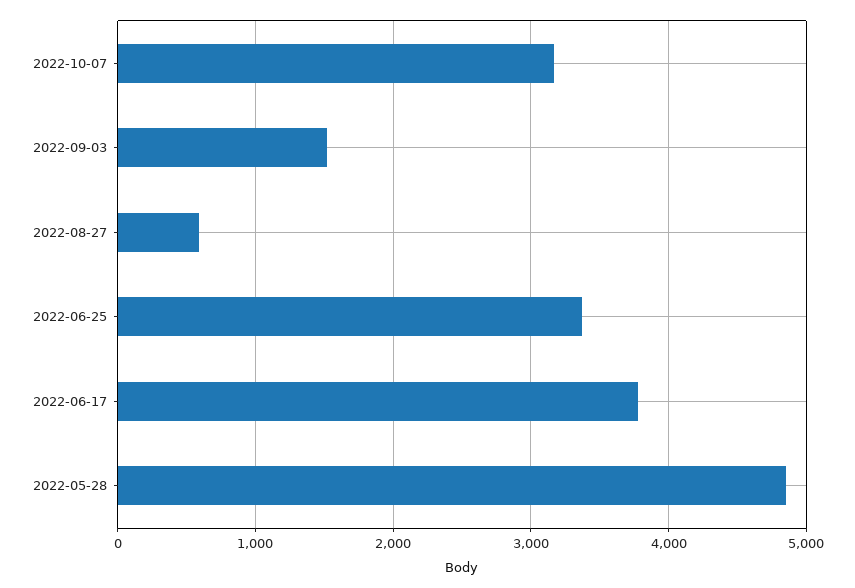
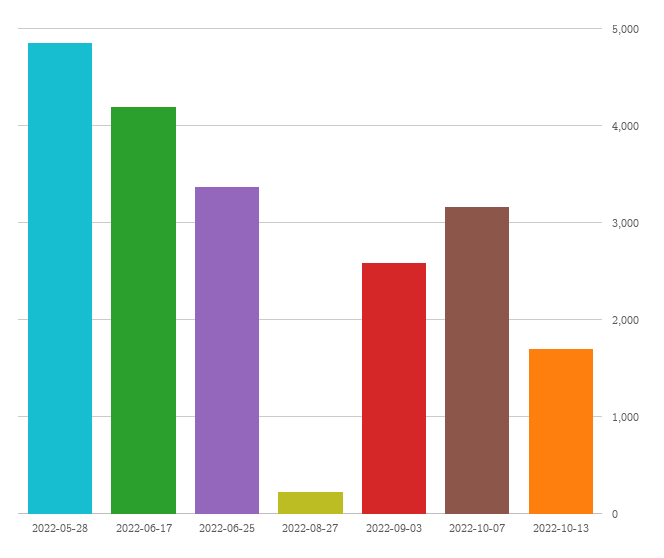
2022-09-03: 1500 -> 2600
2022-08-27: 600 -> 200
2022-06-17: 3800 -> 4200
2022-10-13: none -> 1700

